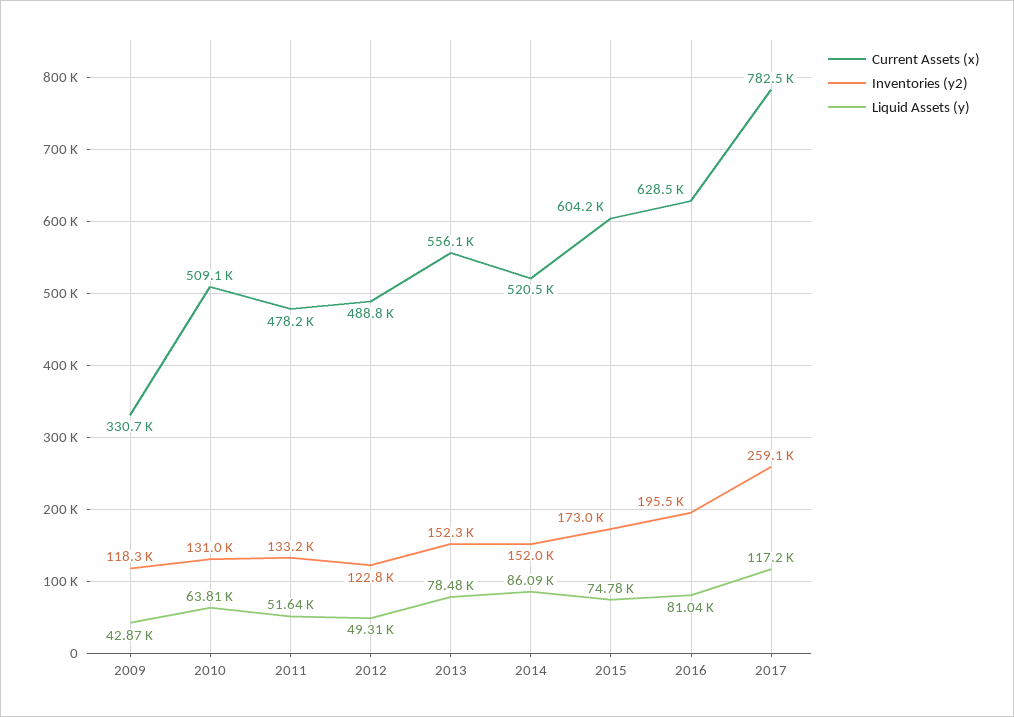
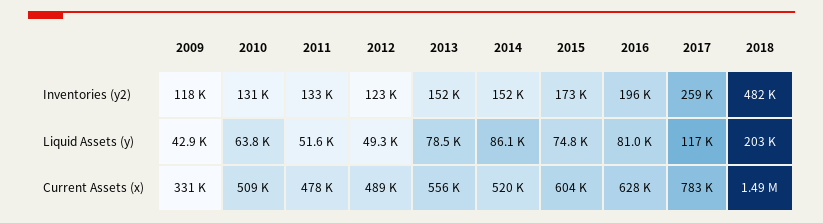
Inventories (y2), 2018: none -> 482000
Liquid Assets (y), 2018: none -> 203000
Current Assets (x), 2018: none -> 1490000

